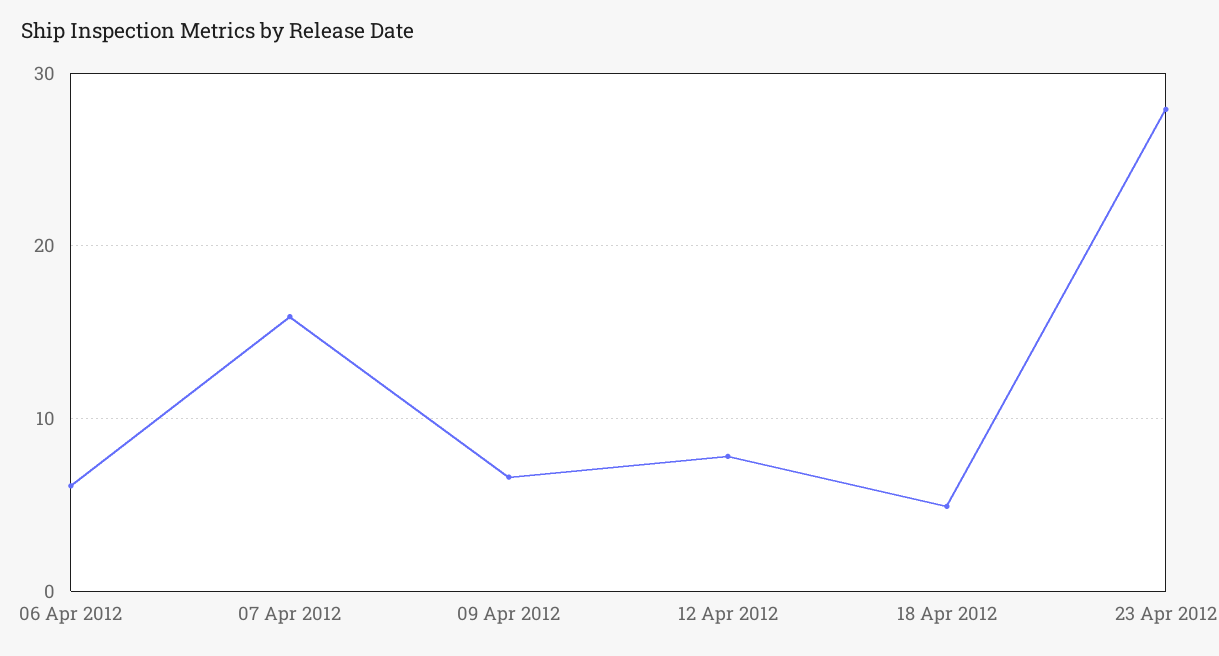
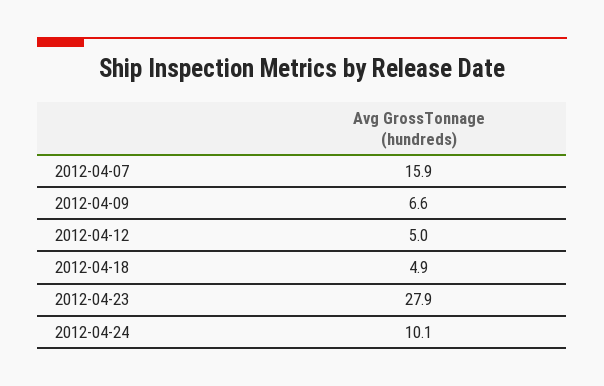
06 Apr 2012: 6 -> none
12 Apr 2012: 8 -> 5
2012-04-24: none -> 10.1

